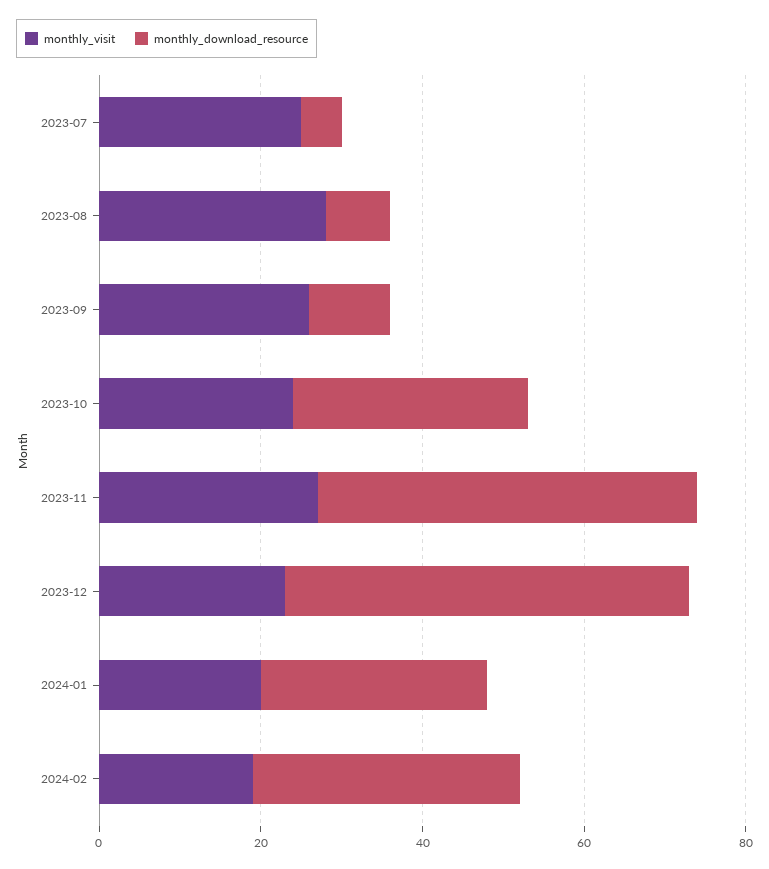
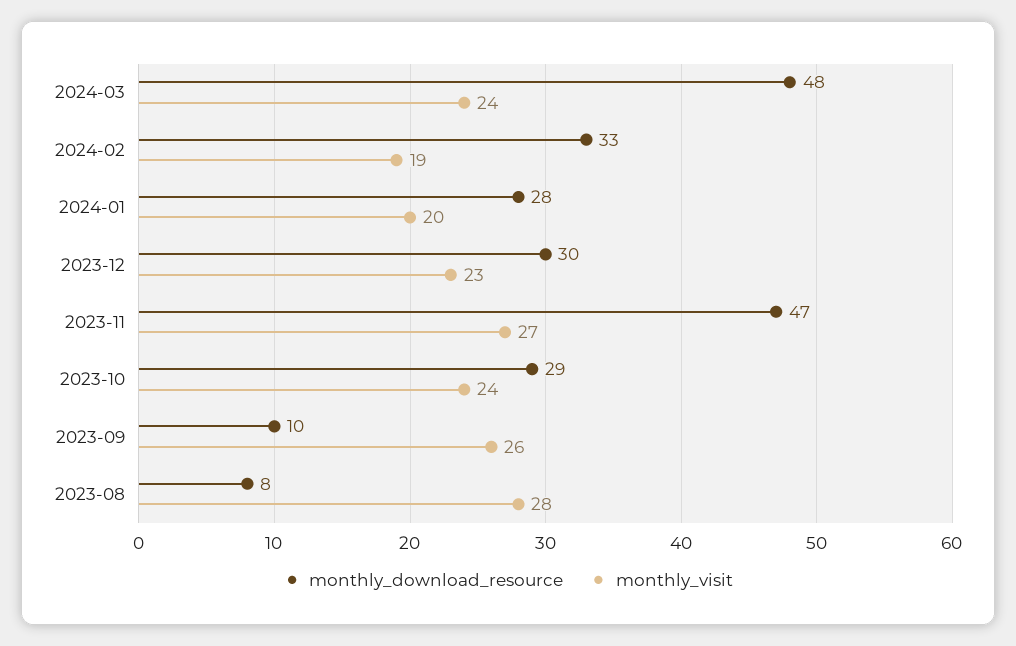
monthly_visit, 2023-07: 25 -> none
monthly_download_resource, 2023-07: 5 -> none
monthly_download_resource, 2023-12: 50 -> 30
monthly_download_resource, 2024-03: none -> 48
monthly_visit, 2024-03: none -> 24

